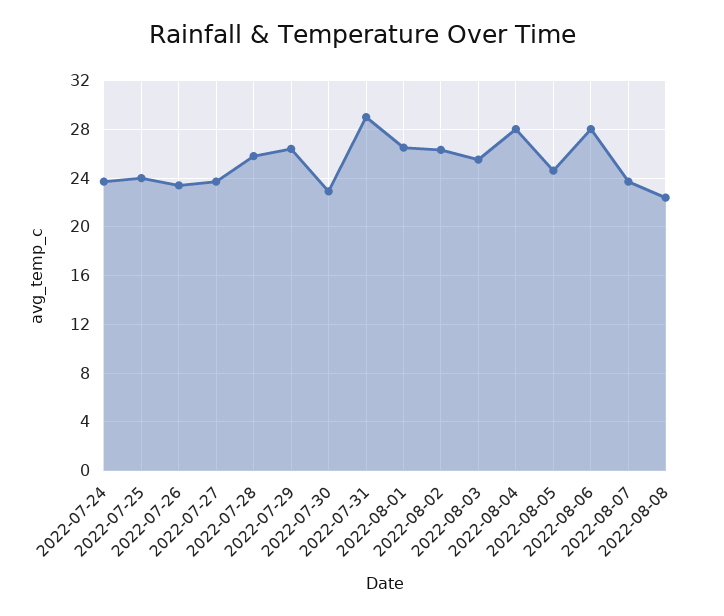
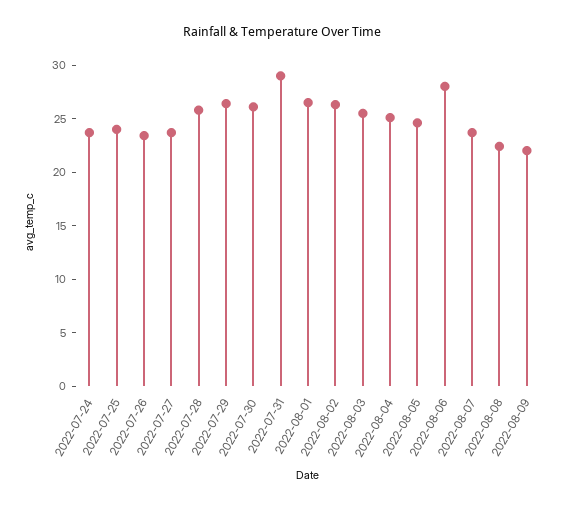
2022-07-30: 23 -> 26
2022-08-04: 28 -> 25
2022-08-09: none -> 22

